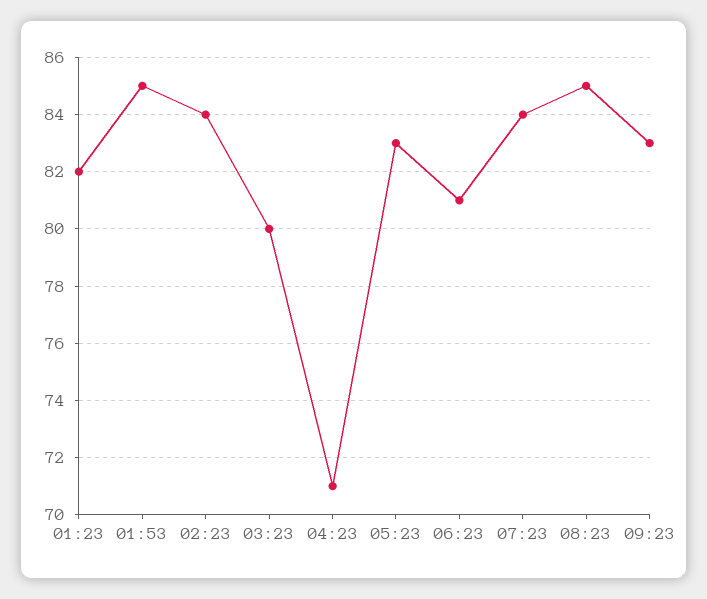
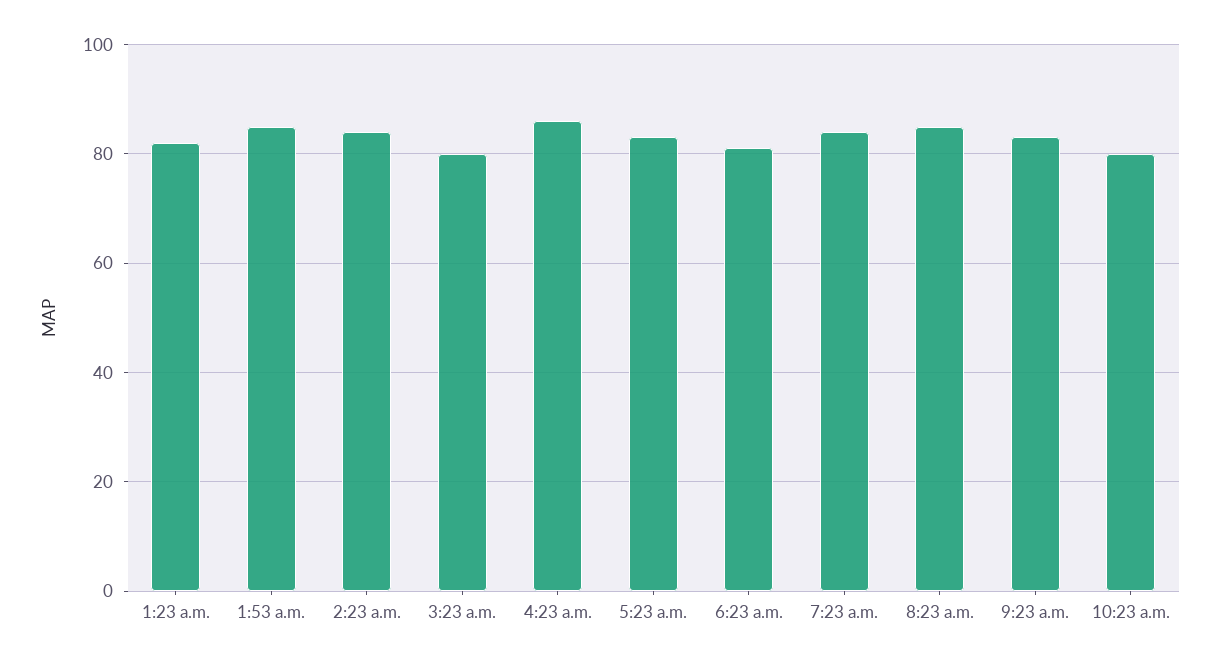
04:23: 71 -> 85
10:23 a.m.: none -> 80

